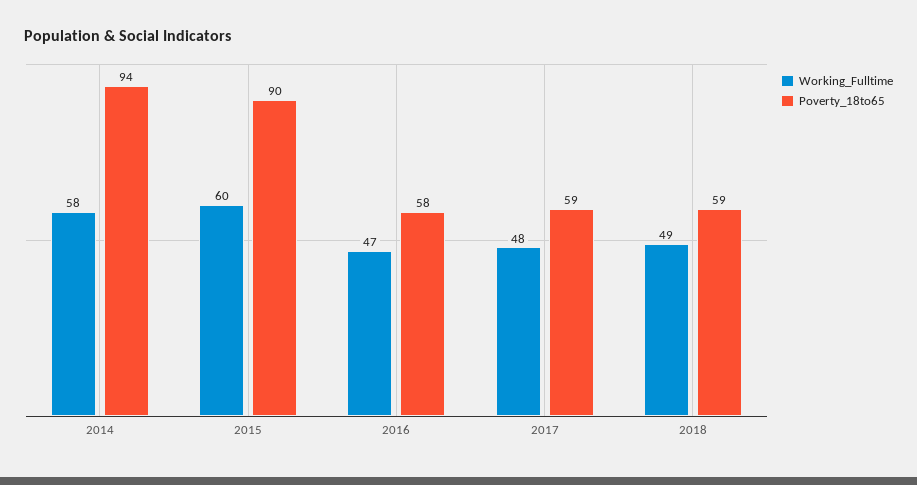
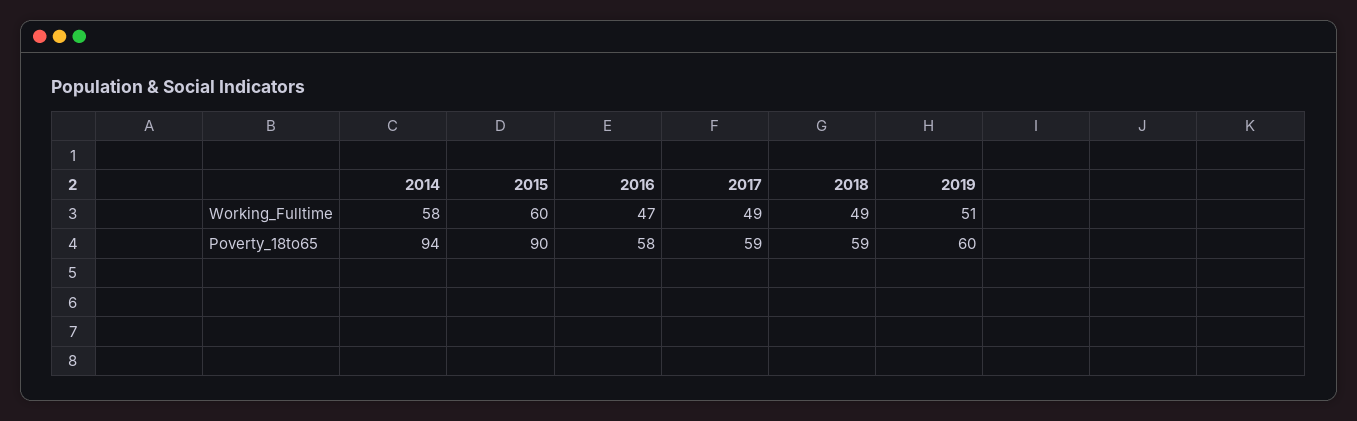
Working_Fulltime, 2017: 48 -> 49
Working_Fulltime, 2019: none -> 51
Poverty_18to65, 2019: none -> 60

